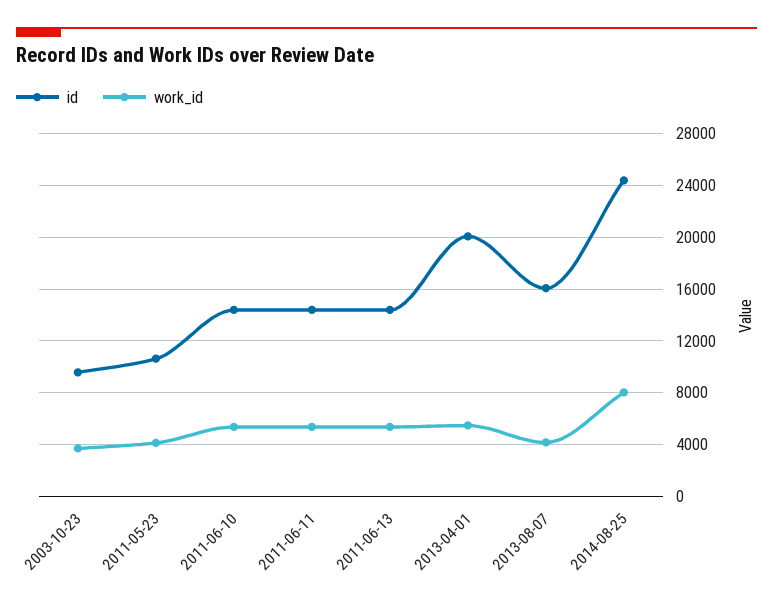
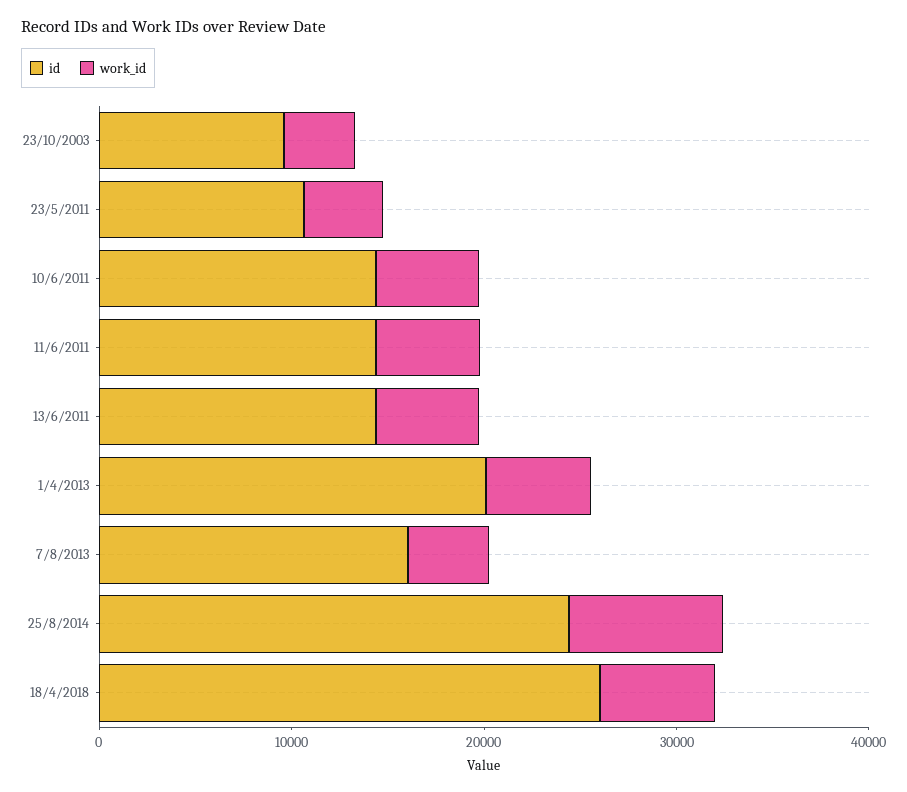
id, 18/4/2018: none -> 26000
work_id, 18/4/2018: none -> 6000

